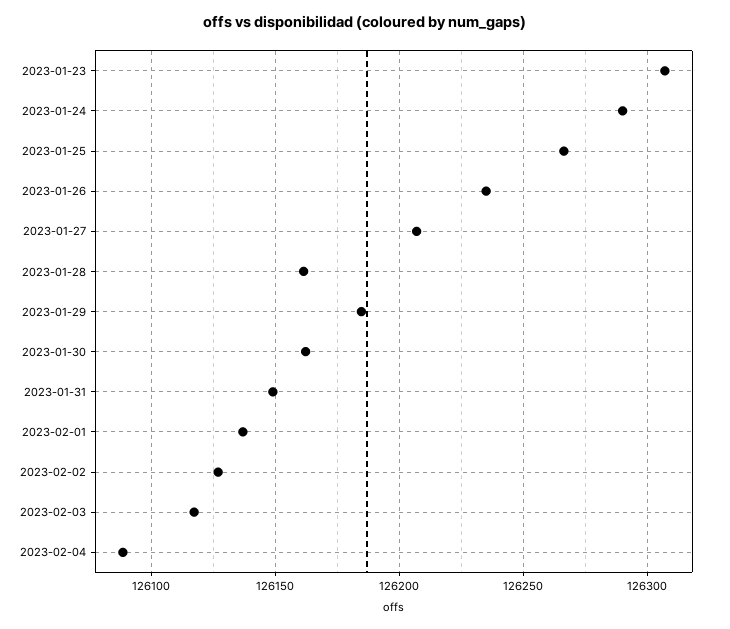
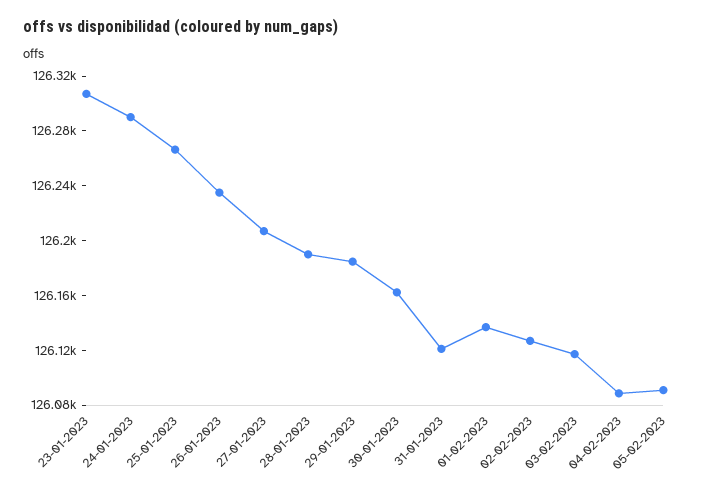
2023-01-28: 126160 -> 126190
2023-01-31: 126150 -> 126120
05-02-2023: none -> 126090

